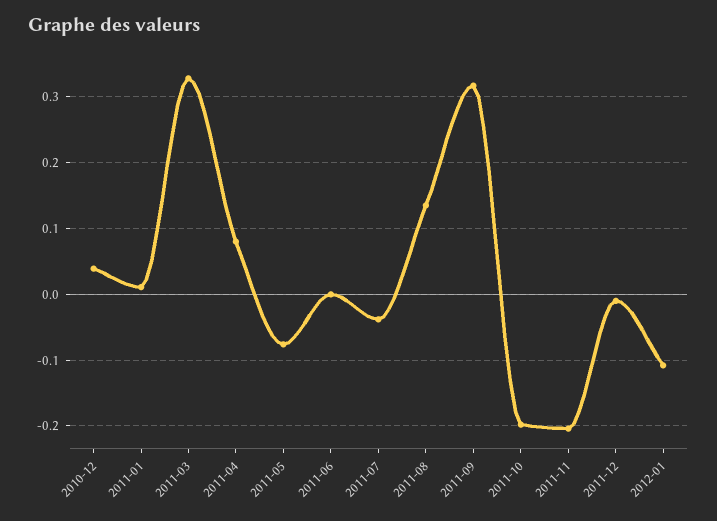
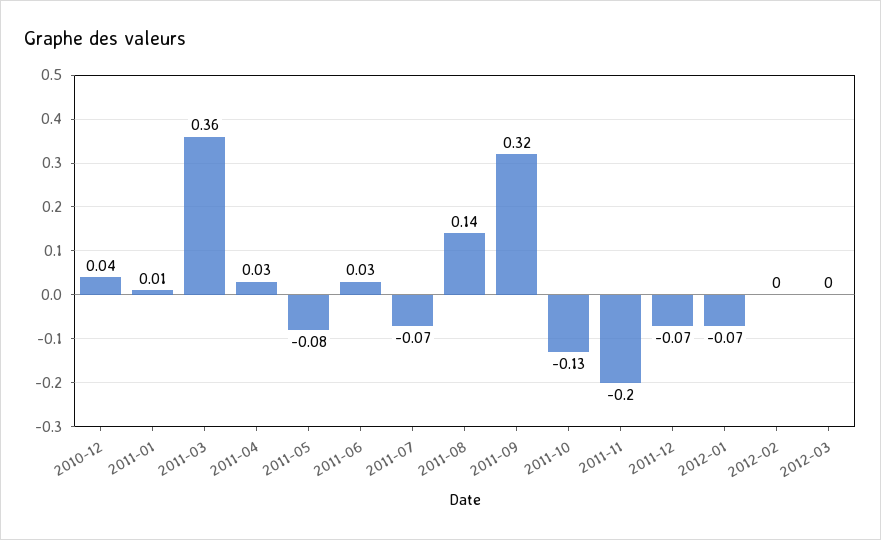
2011-03: 0.33 -> 0.36
2011-04: 0.08 -> 0.03
2011-06: 0 -> 0.03
2011-07: -0.04 -> -0.07
2011-10: -0.2 -> -0.13
2011-12: -0.01 -> -0.07
2012-01: -0.11 -> -0.07
2012-02: none -> 0
2012-03: none -> 0

